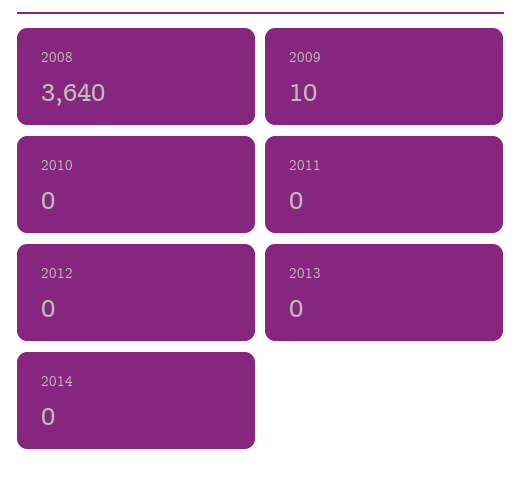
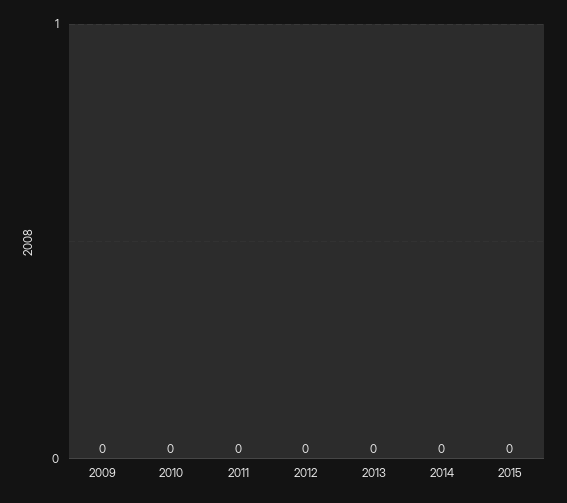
2008: 3640 -> none
2009: 10 -> 0
2015: none -> 0

